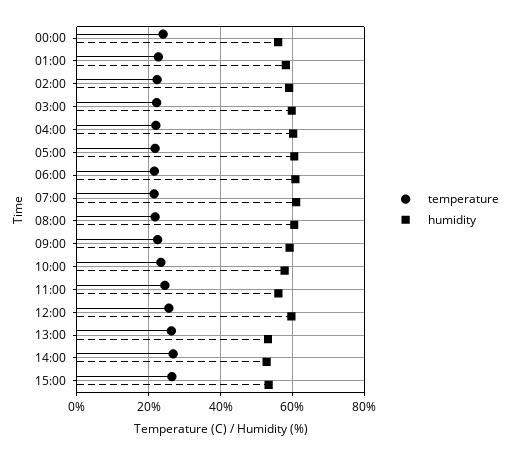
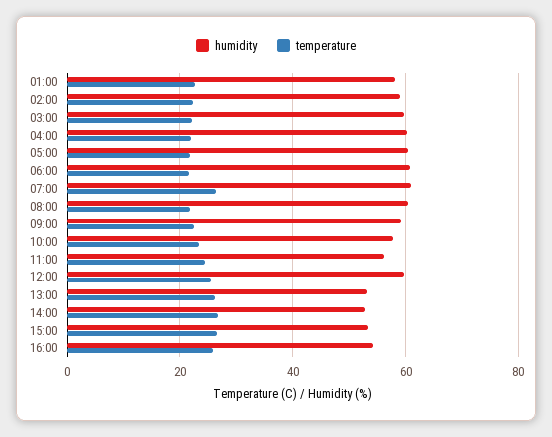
temperature, 00:00: 24 -> none
humidity, 00:00: 56 -> none
temperature, 07:00: 22 -> 26
humidity, 16:00: none -> 54
temperature, 16:00: none -> 26

